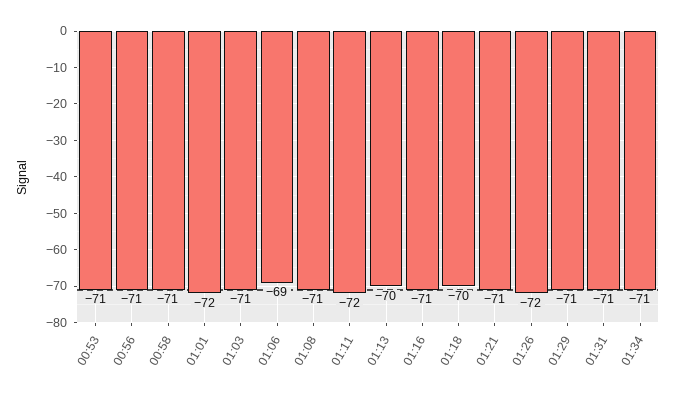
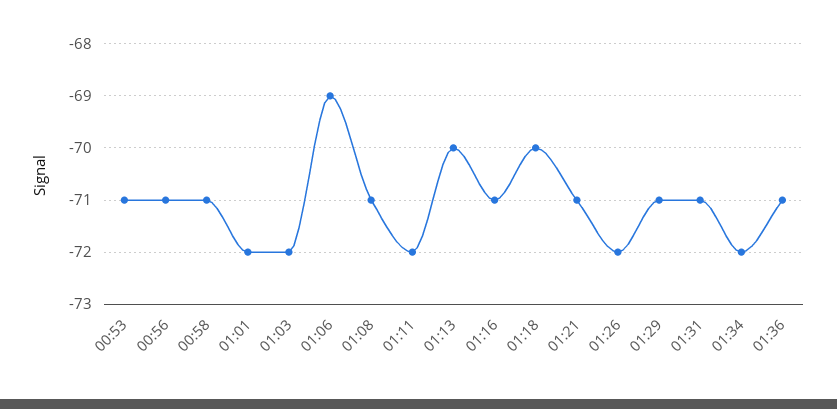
01:03: -71 -> -72
01:34: -71 -> -72
01:36: none -> -71

